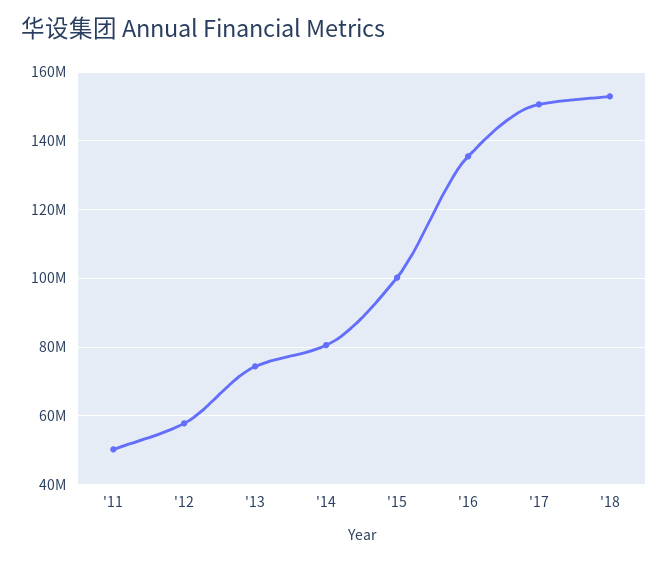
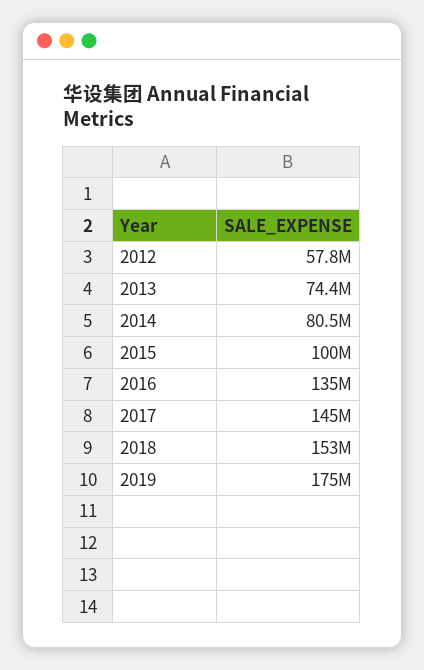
'11: 50000000 -> none
'17: 150000000 -> 145000000
2019: none -> 175000000

